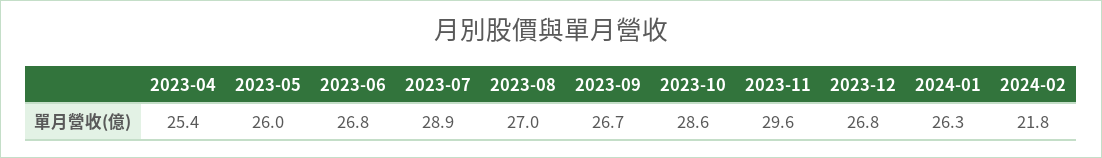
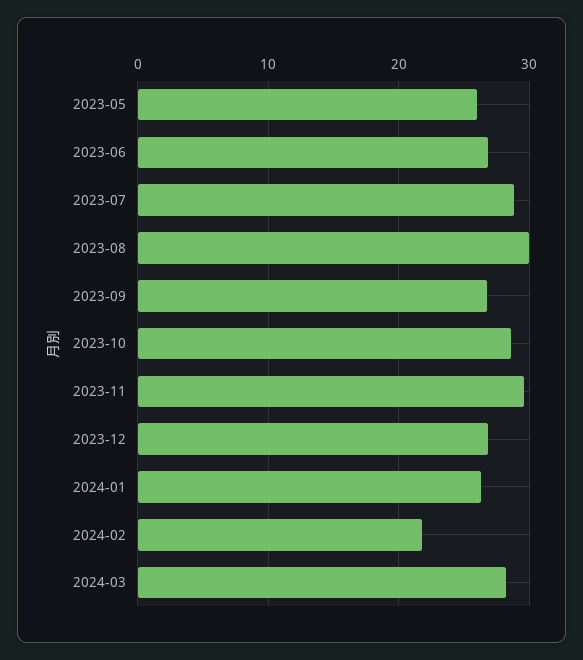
2023-04: 25.4 -> none
2023-08: 27 -> 30
2024-03: none -> 28

